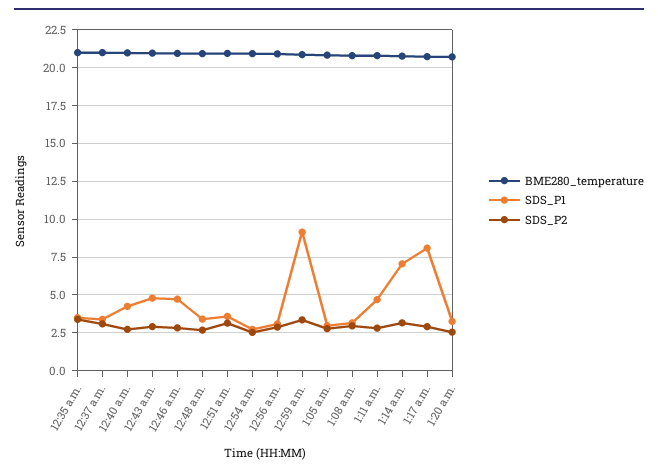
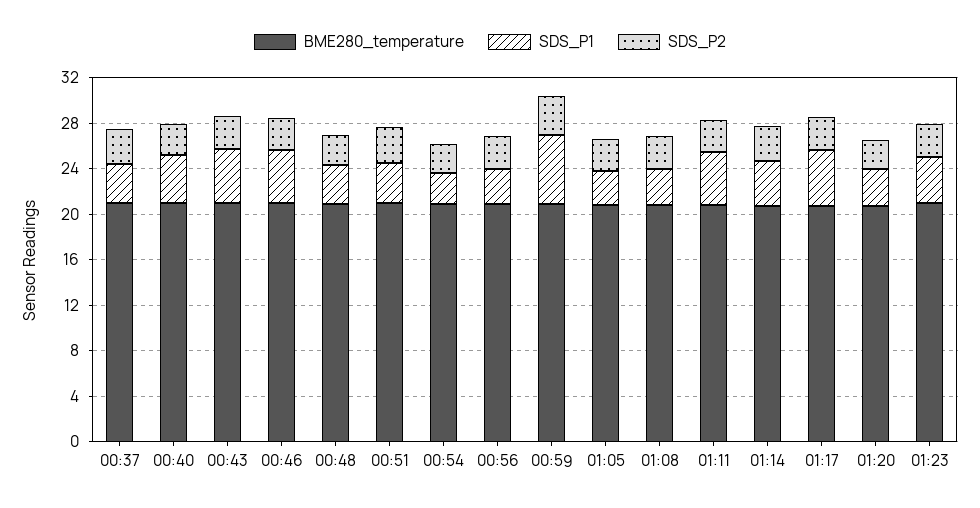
BME280_temperature, 12:35 a.m.: 21 -> none
SDS_P1, 12:35 a.m.: 3.5 -> none
SDS_P2, 12:35 a.m.: 3.5 -> none
SDS_P1, 12:59 a.m.: 9 -> 6
SDS_P1, 1:14 a.m.: 7 -> 4
SDS_P1, 1:17 a.m.: 8 -> 5
BME280_temperature, 01:23: none -> 21
SDS_P1, 01:23: none -> 4
SDS_P2, 01:23: none -> 3

